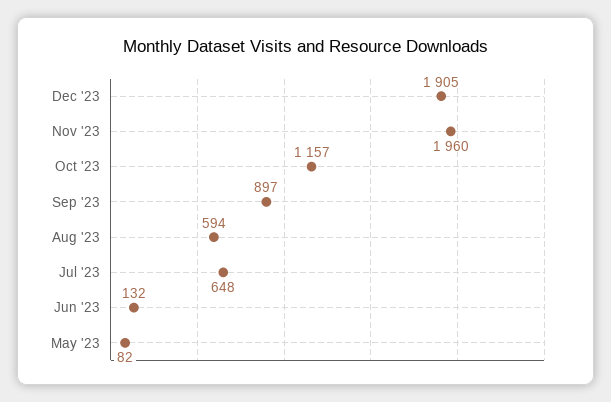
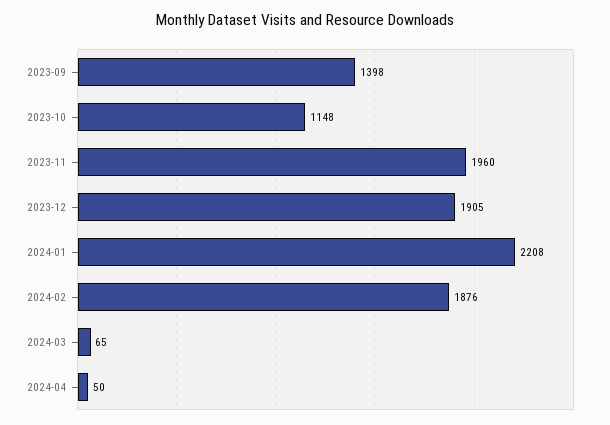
Oct '23: 1157 -> 1148
Sep '23: 897 -> 1398
Aug '23: 594 -> none
Jul '23: 648 -> none
Jun '23: 132 -> none
May '23: 82 -> none
2024-01: none -> 2208
2024-02: none -> 1876
2024-03: none -> 65
2024-04: none -> 50

